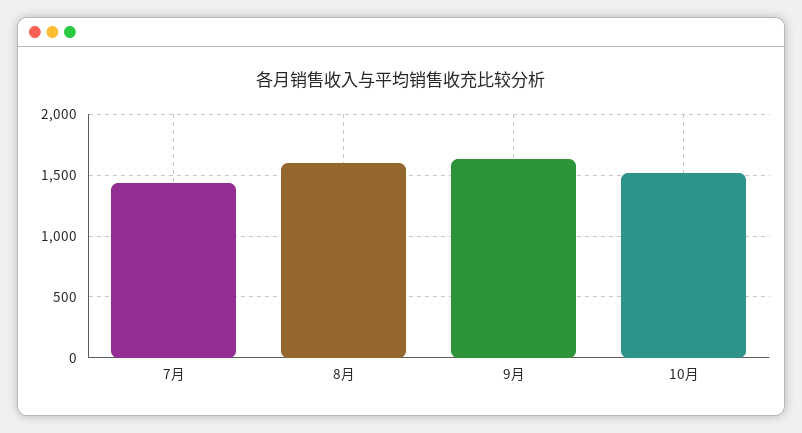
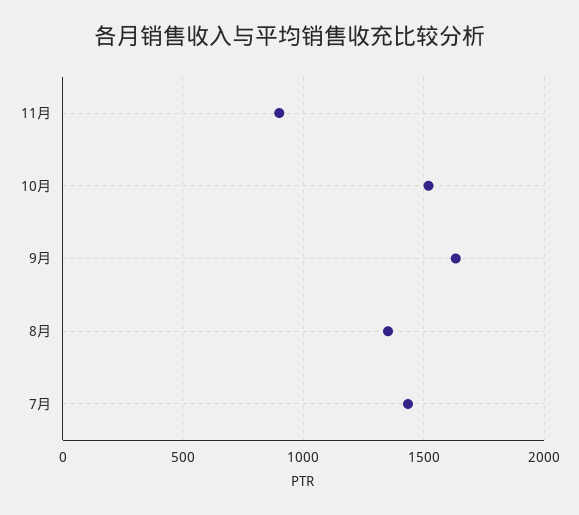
8月: 1600 -> 1350
11月: none -> 900

